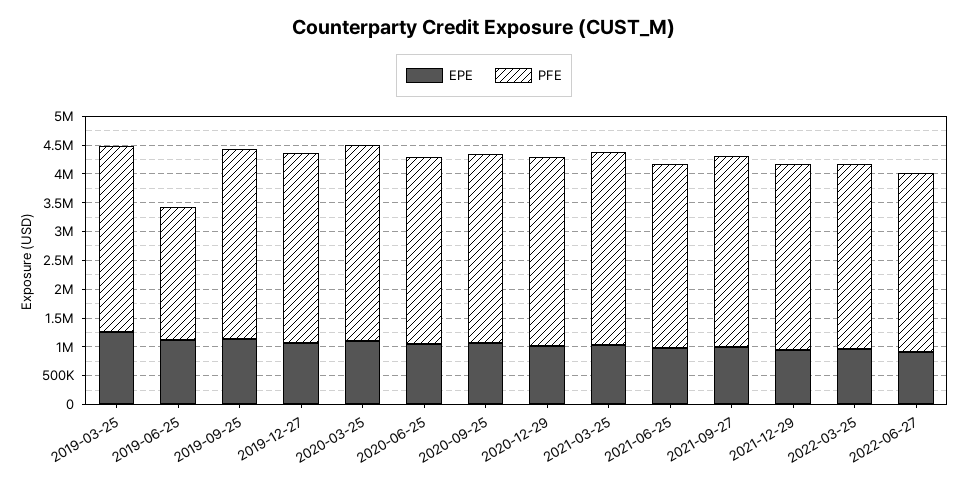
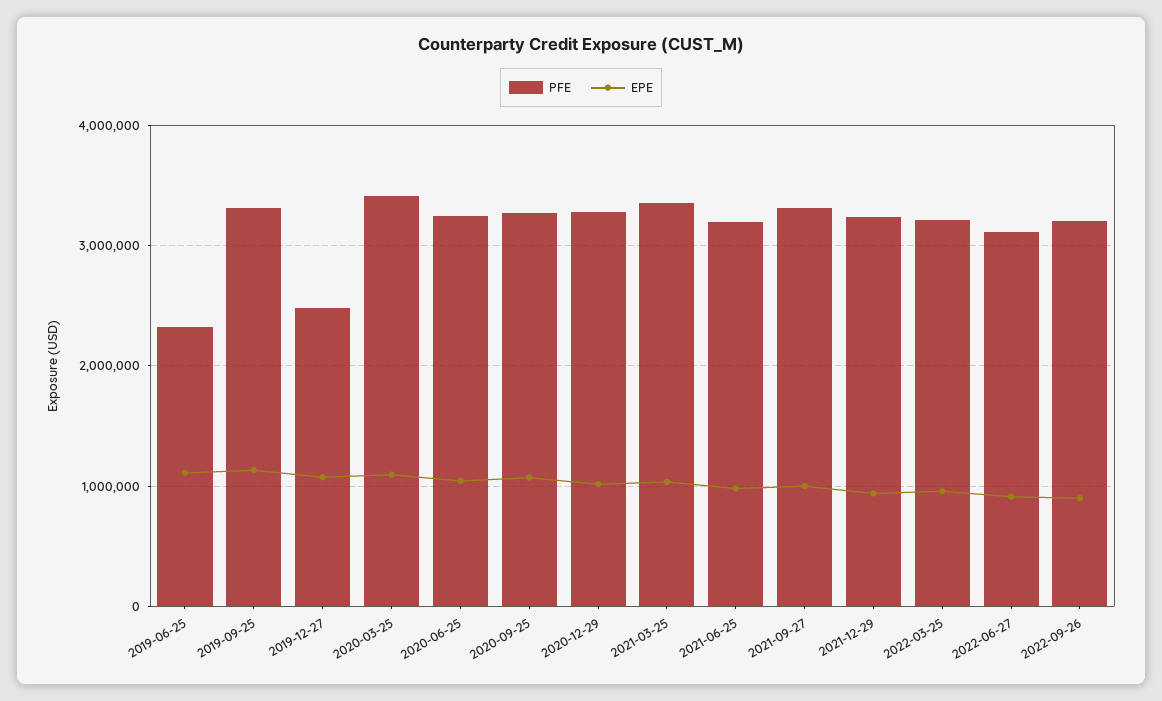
EPE, 2019-03-25: 1250000 -> none
PFE, 2019-03-25: 3250000 -> none
PFE, 2019-12-27: 3250000 -> 2500000
PFE, 2022-09-26: none -> 3200000
EPE, 2022-09-26: none -> 900000

